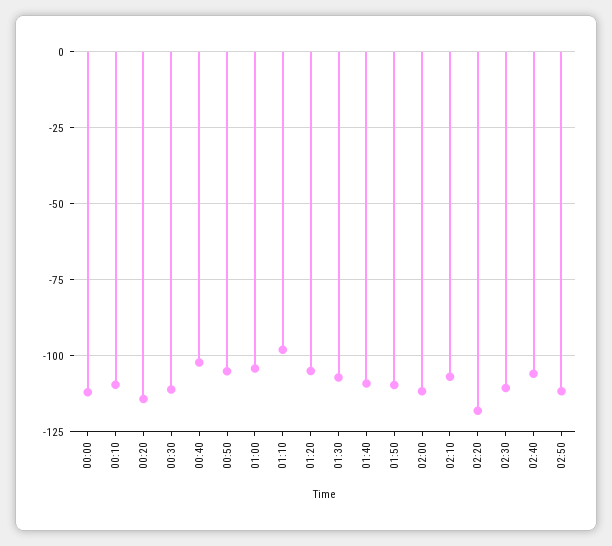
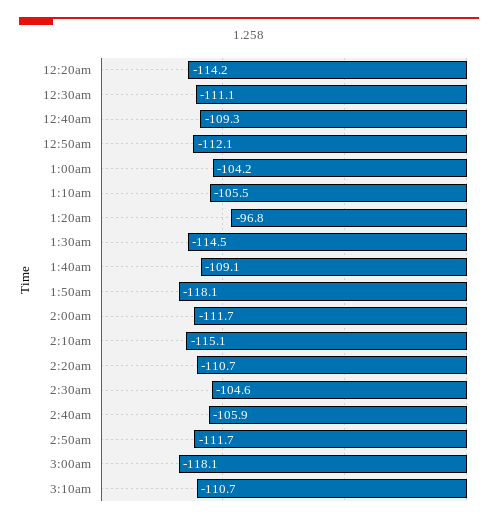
00:00: -112.5 -> none
00:10: -110 -> none
00:40: -102.5 -> -109.3
00:50: -105 -> -112.1
01:10: -97.5 -> -105.5
01:20: -105 -> -96.8
01:30: -107.5 -> -114.5
01:50: -110 -> -118.1
02:10: -107.5 -> -115.1
02:20: -117.5 -> -110.7
02:30: -110 -> -104.6
3:00am: none -> -118.1
3:10am: none -> -110.7

